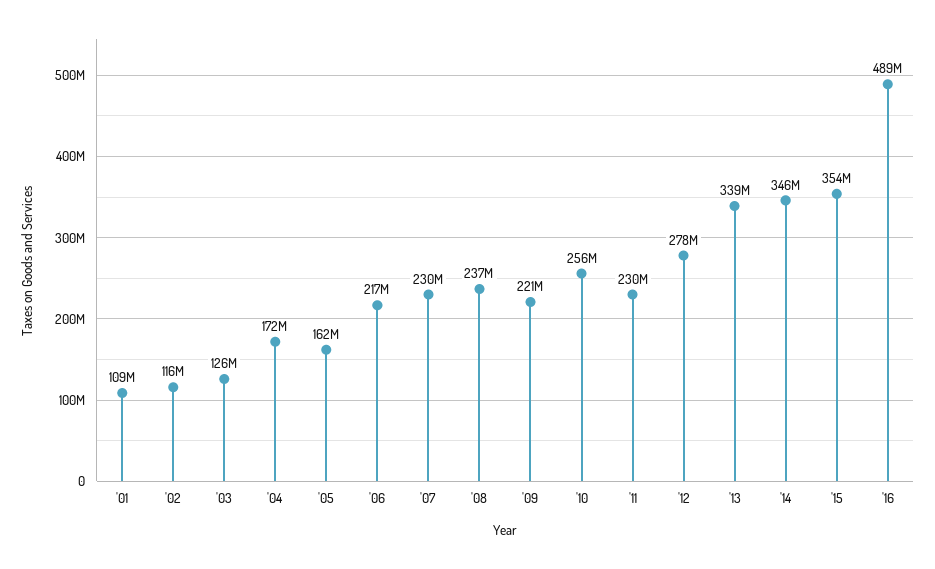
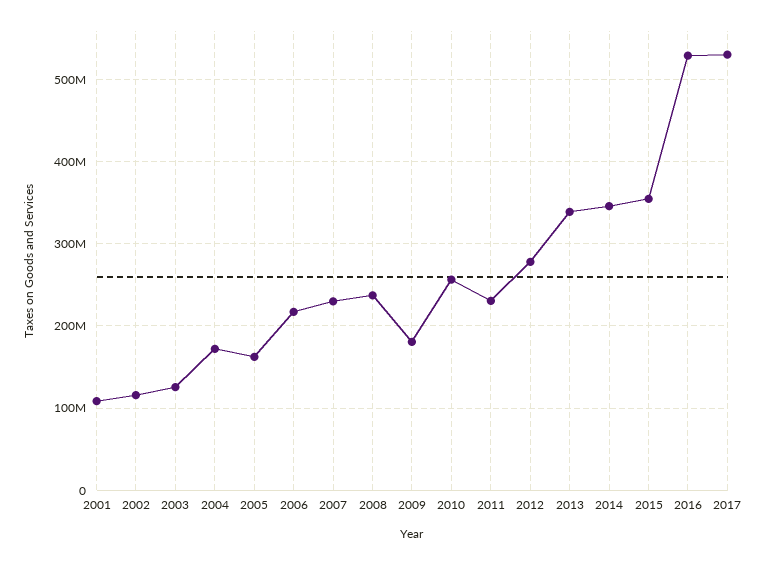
'09: 221000000 -> 180000000
'16: 489000000 -> 530000000
2017: none -> 530000000

